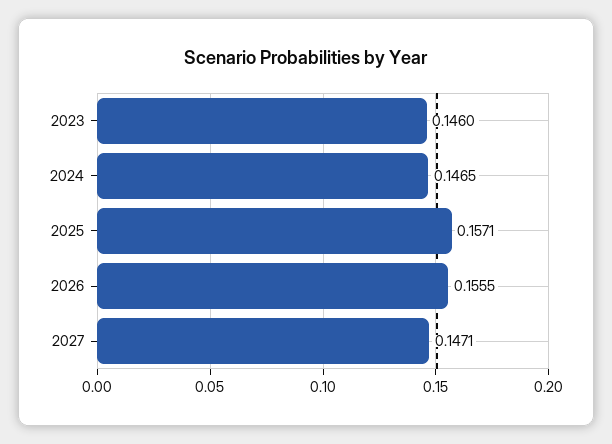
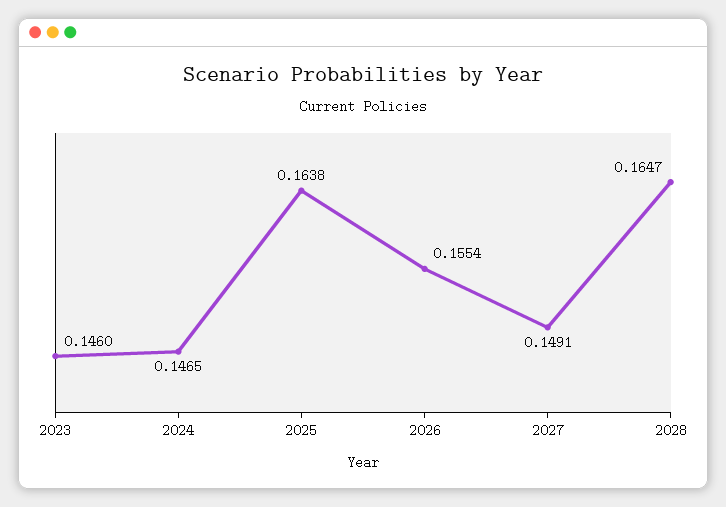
2025: 0.1571 -> 0.1638
2026: 0.1555 -> 0.1554
2027: 0.1471 -> 0.1491
2028: none -> 0.1647

